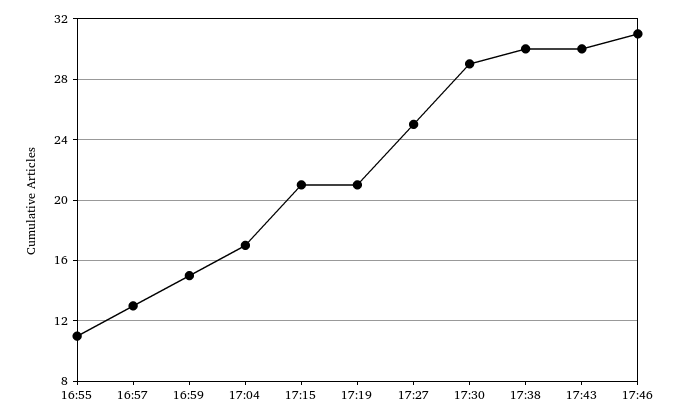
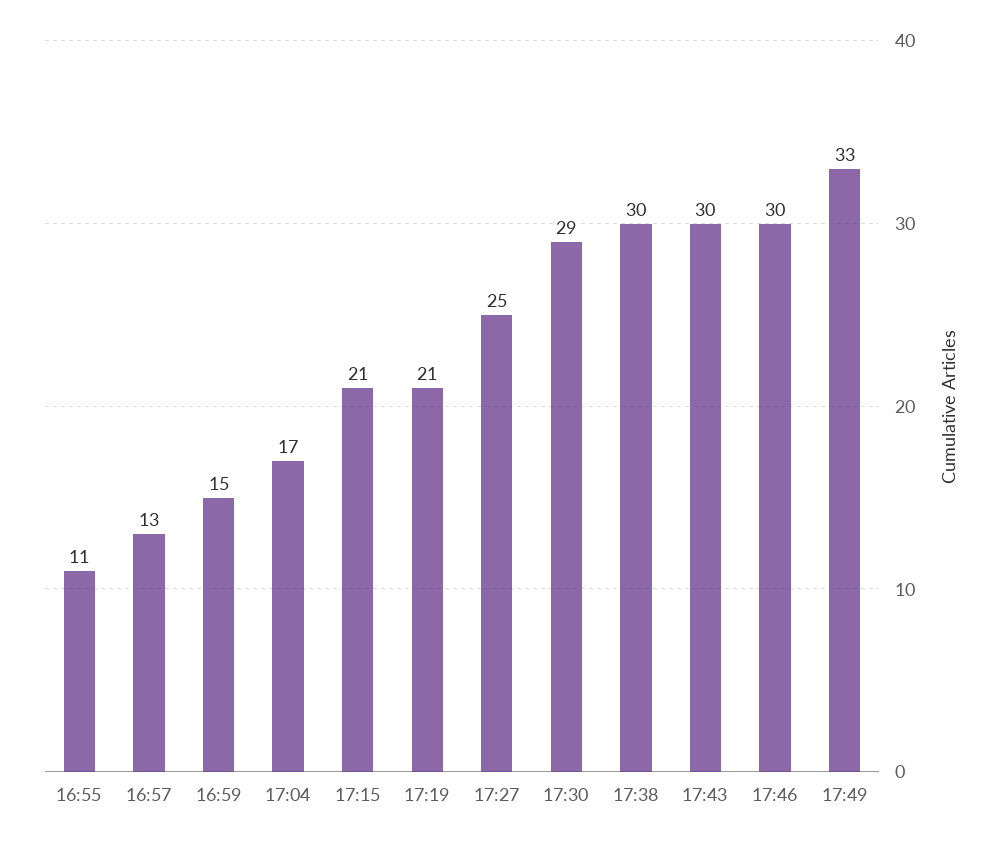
17:46: 31 -> 30
17:49: none -> 33

